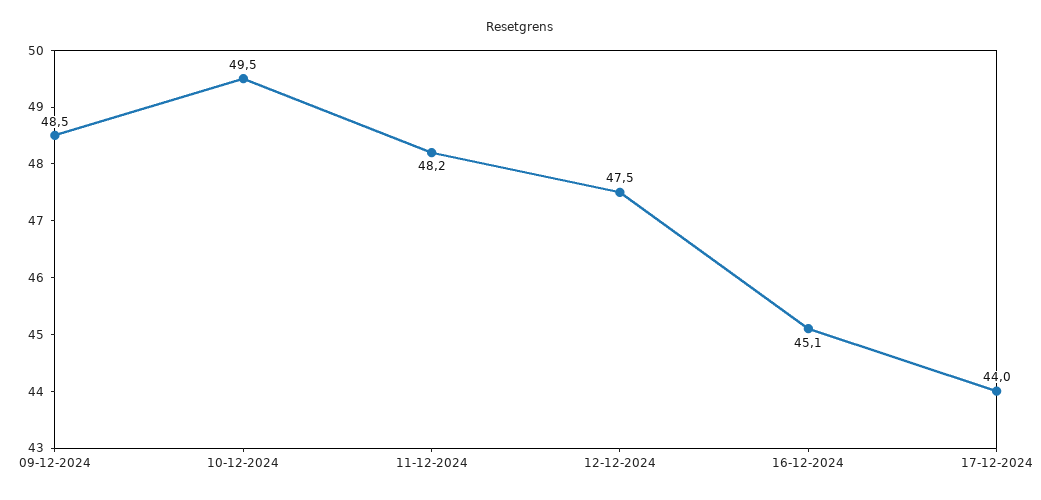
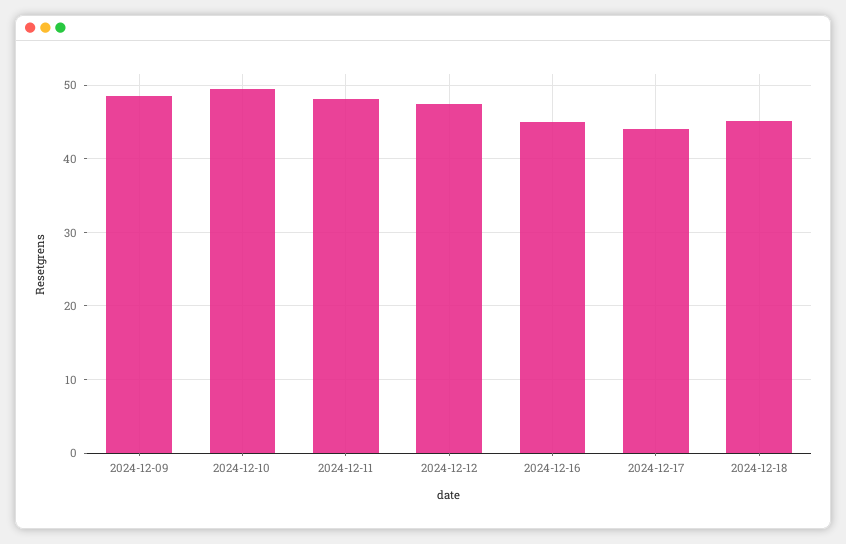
2024-12-18: none -> 45

